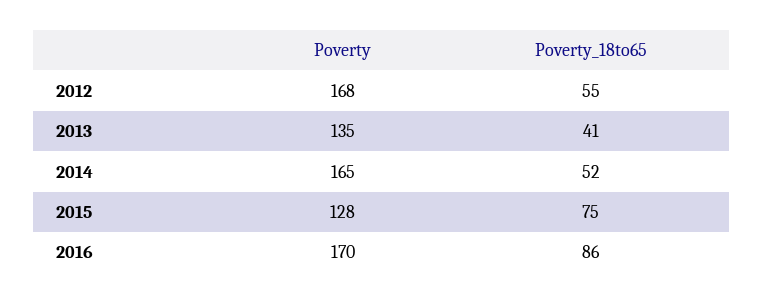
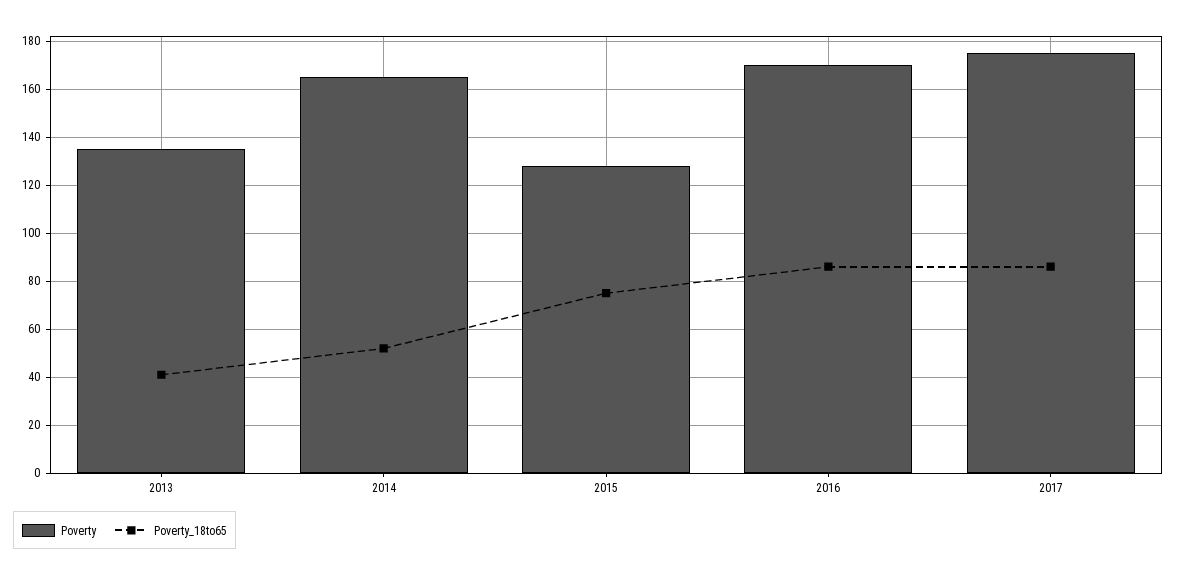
Poverty, 2012: 168 -> none
Poverty_18to65, 2012: 55 -> none
Poverty, 2017: none -> 175
Poverty_18to65, 2017: none -> 85

